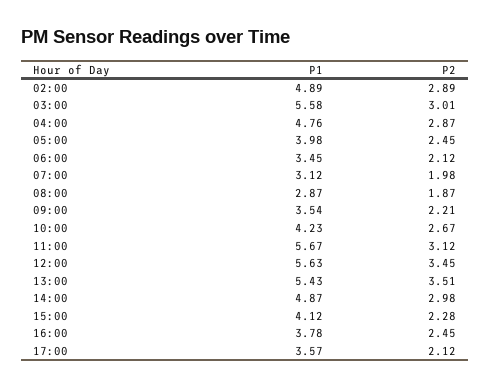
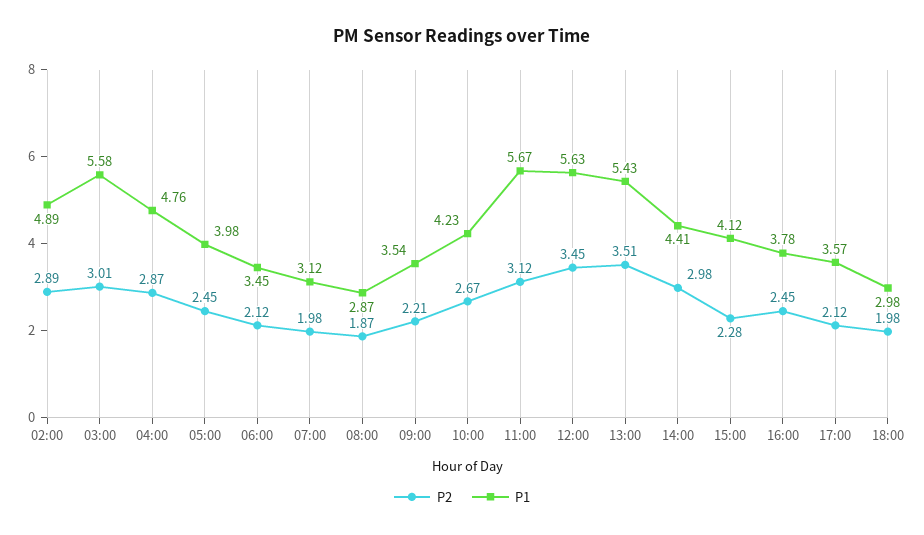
P1, 14:00: 4.87 -> 4.41
P2, 18:00: none -> 1.98
P1, 18:00: none -> 2.98

